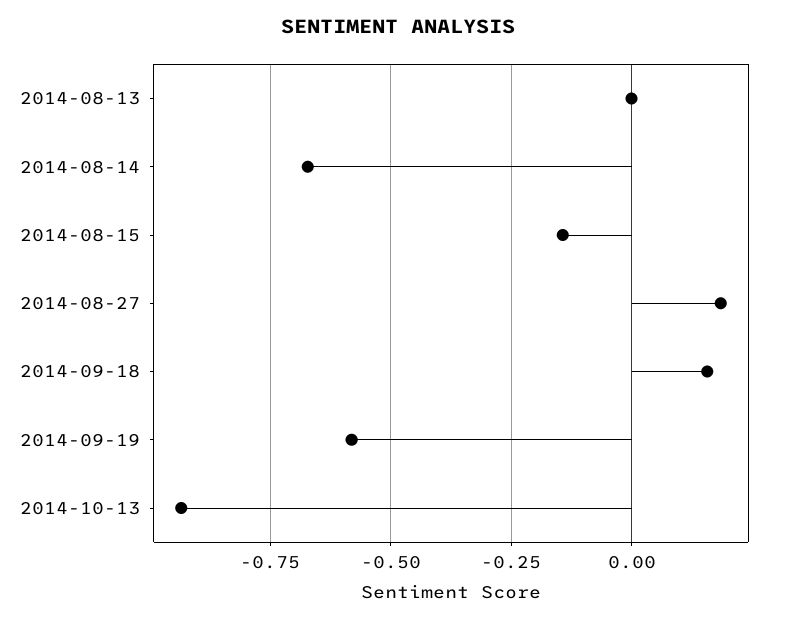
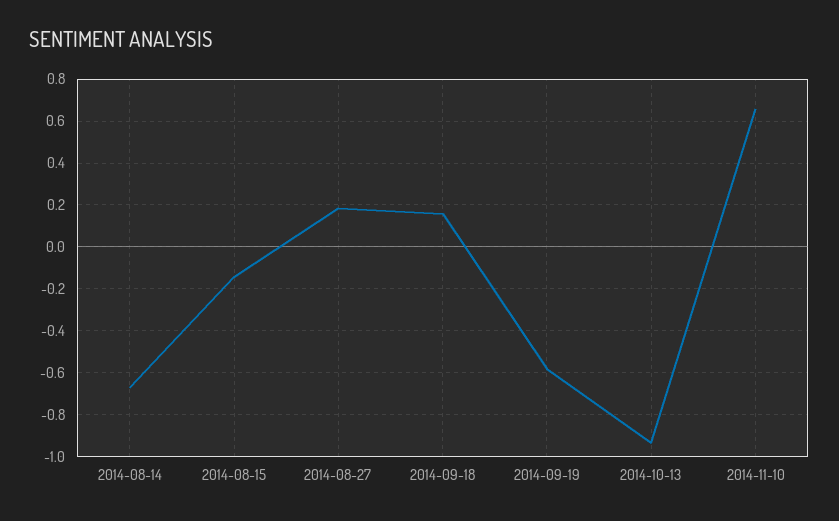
2014-08-13: 0 -> none
2014-11-10: none -> 0.65

